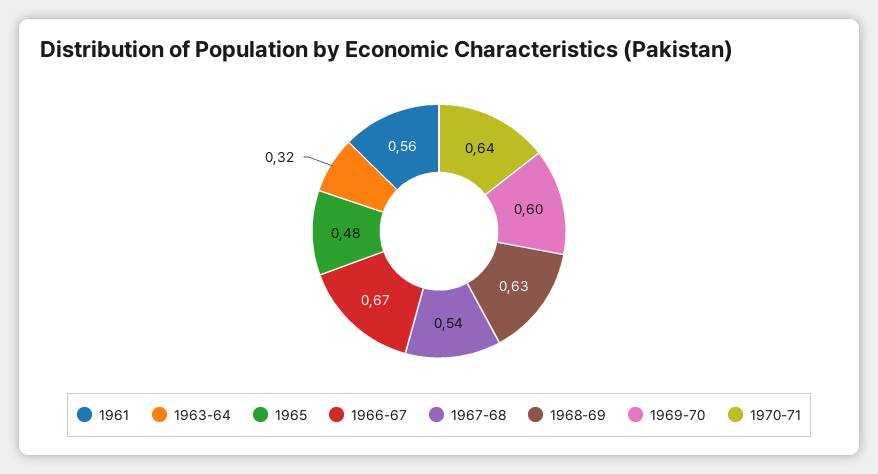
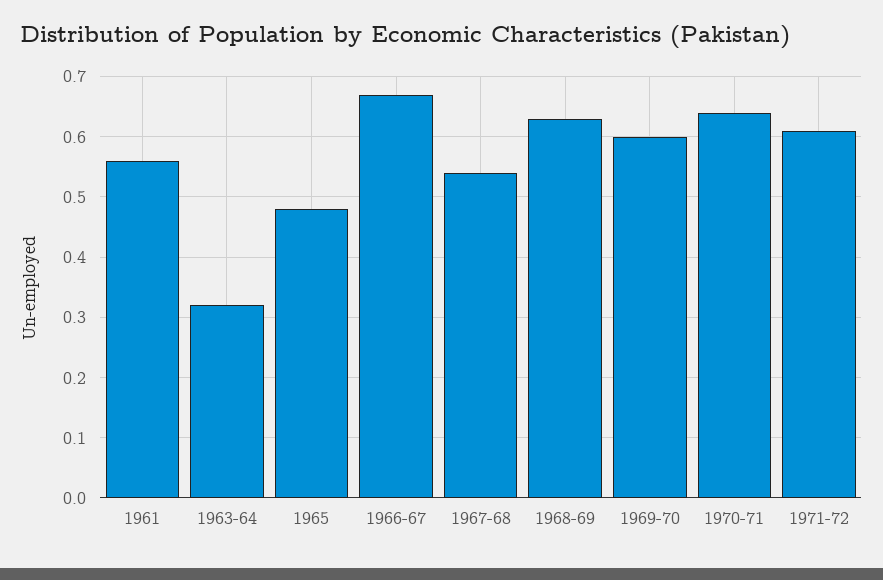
1971-72: none -> 0.61

